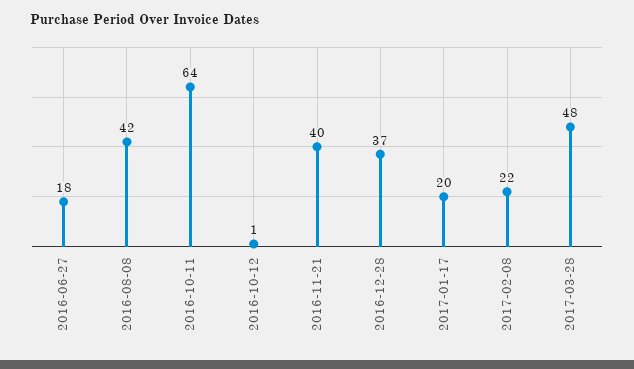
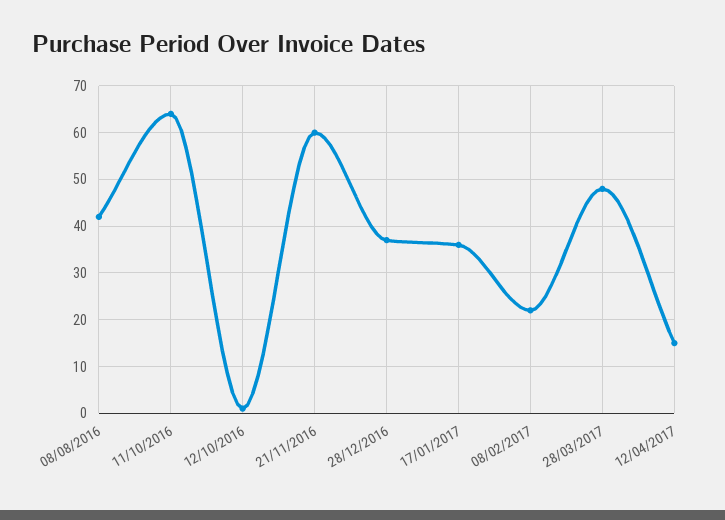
2016-06-27: 18 -> none
2016-11-21: 40 -> 60
2017-01-17: 20 -> 35
12/04/2017: none -> 15

